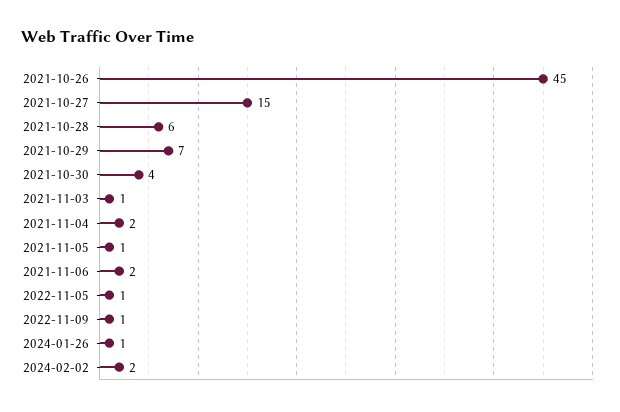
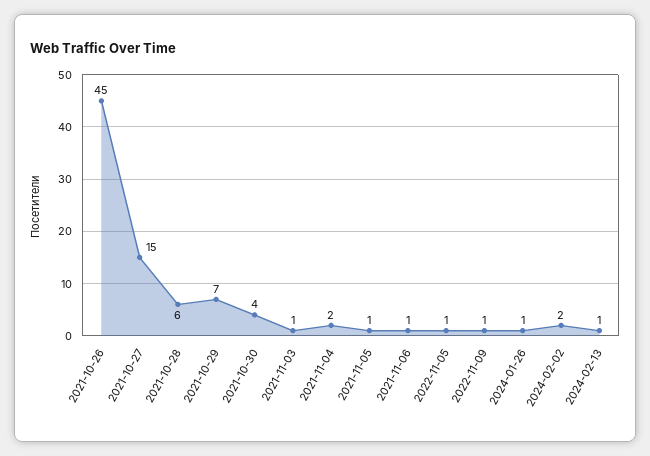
2021-11-06: 2 -> 1
2024-02-13: none -> 1

